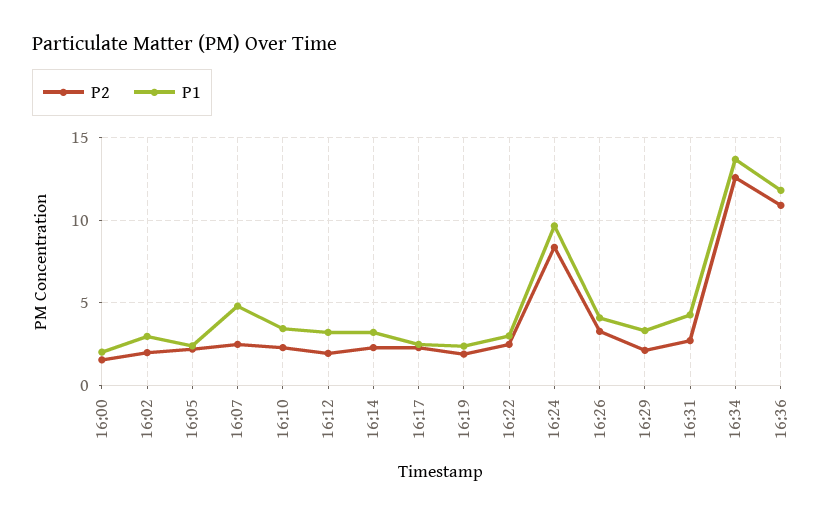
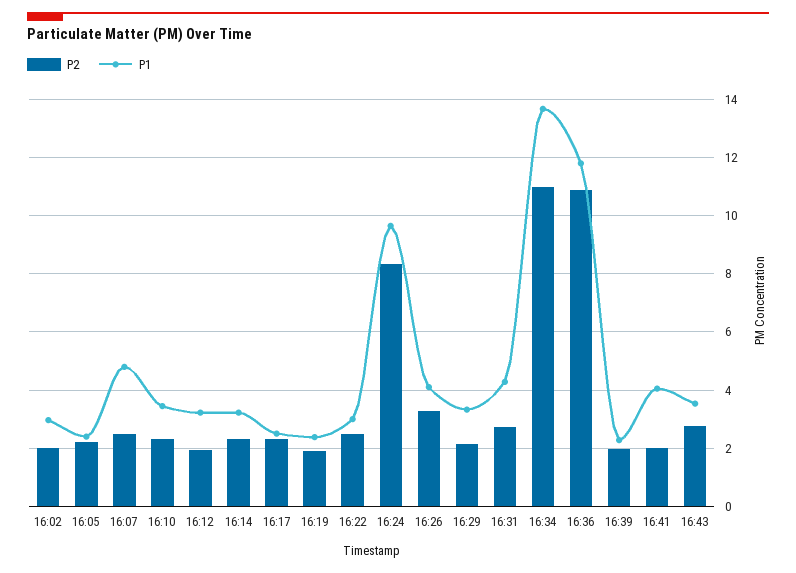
P2, 16:00: 1.5 -> none
P1, 16:00: 2 -> none
P2, 16:34: 12.5 -> 11
P2, 16:39: none -> 2
P1, 16:39: none -> 2.25
P2, 16:41: none -> 2
P1, 16:41: none -> 4
P2, 16:43: none -> 2.75
P1, 16:43: none -> 3.5

